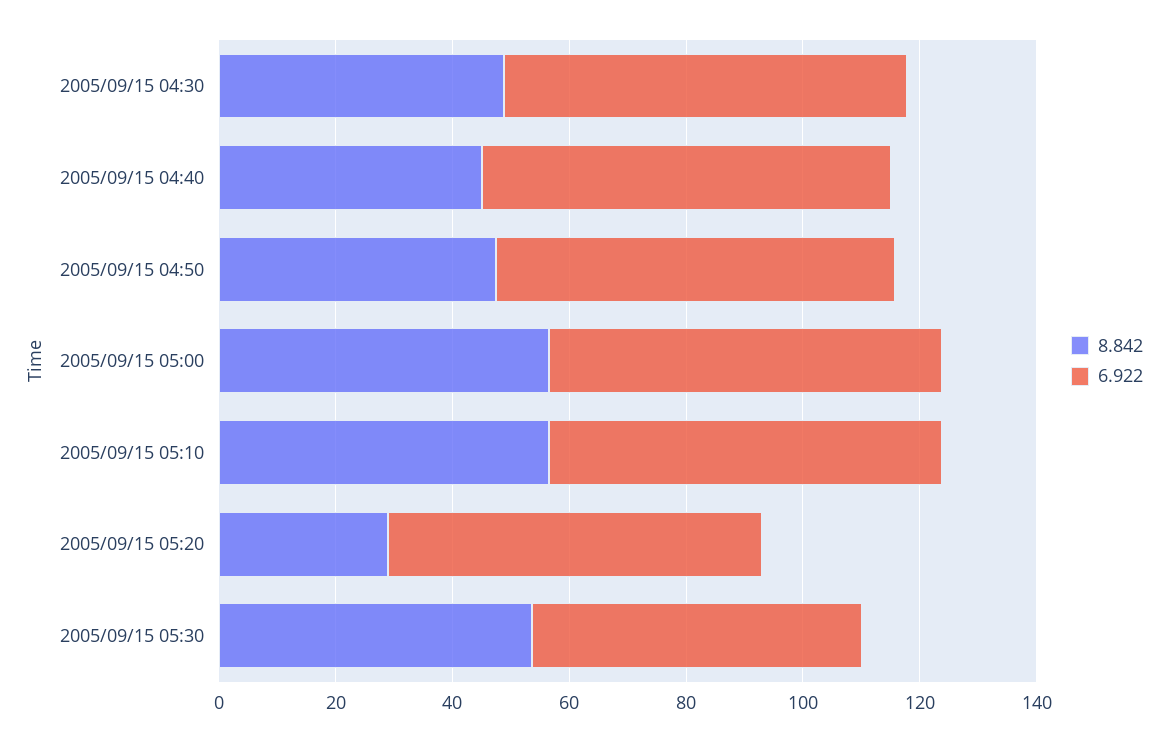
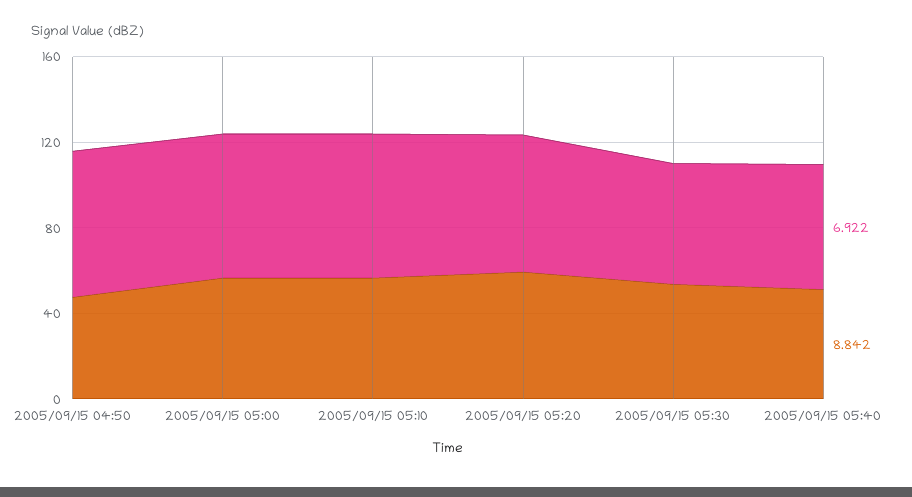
8.842, 2005/09/15 04:30: 50 -> none
6.922, 2005/09/15 04:30: 70 -> none
8.842, 2005/09/15 04:40: 45 -> none
6.922, 2005/09/15 04:40: 70 -> none
8.842, 2005/09/15 05:20: 30 -> 60
6.922, 2005/09/15 05:40: none -> 60
8.842, 2005/09/15 05:40: none -> 50

